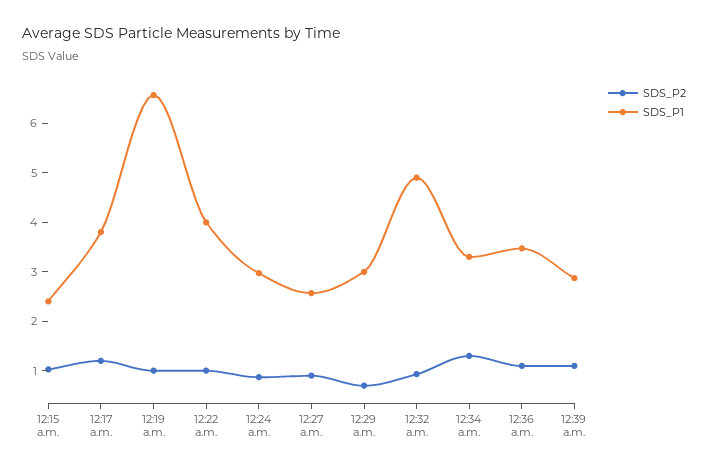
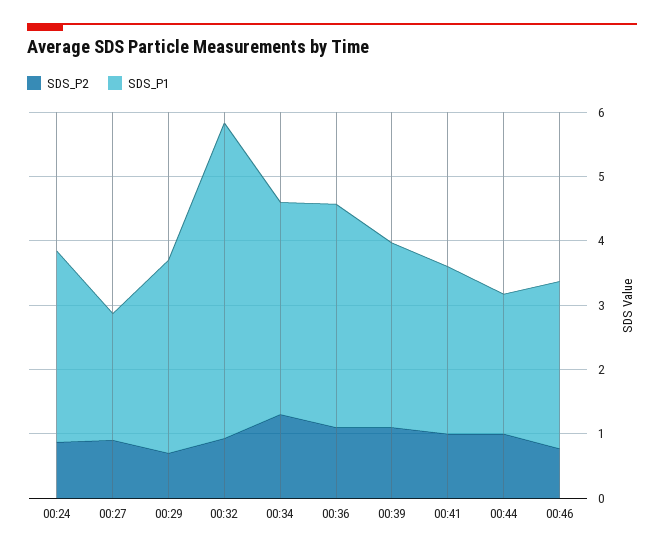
SDS_P2, 12:15 a.m.: 1 -> none
SDS_P1, 12:15 a.m.: 2.4 -> none
SDS_P2, 12:17 a.m.: 1.2 -> none
SDS_P1, 12:17 a.m.: 3.8 -> none
SDS_P2, 12:19 a.m.: 1 -> none
SDS_P1, 12:19 a.m.: 6.6 -> none
SDS_P2, 12:22 a.m.: 1 -> none
SDS_P1, 12:22 a.m.: 4 -> none
SDS_P1, 12:27 a.m.: 2.6 -> 2
SDS_P2, 00:41: none -> 1
SDS_P1, 00:41: none -> 2.6
SDS_P2, 00:44: none -> 1
SDS_P1, 00:44: none -> 2.2
SDS_P2, 00:46: none -> 0.8
SDS_P1, 00:46: none -> 2.6

